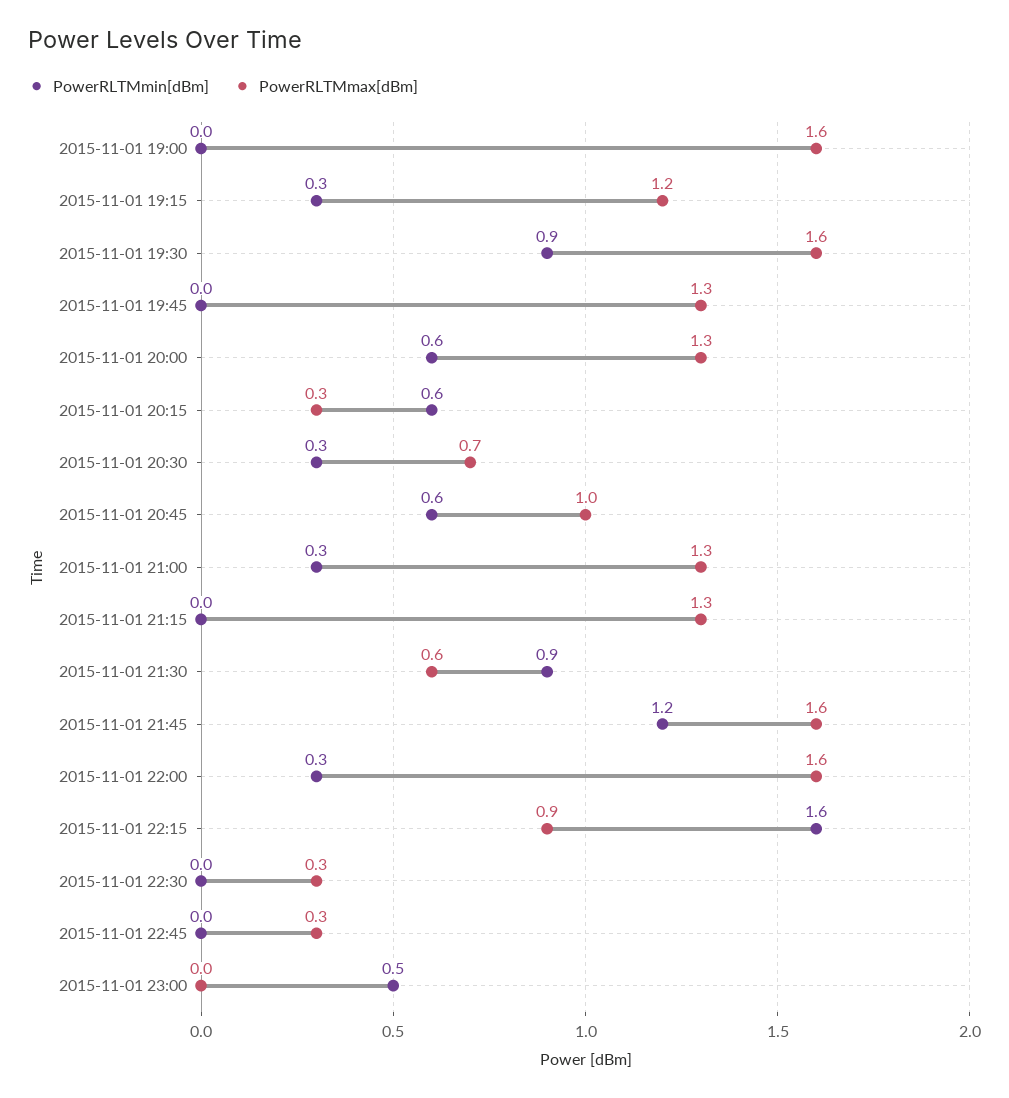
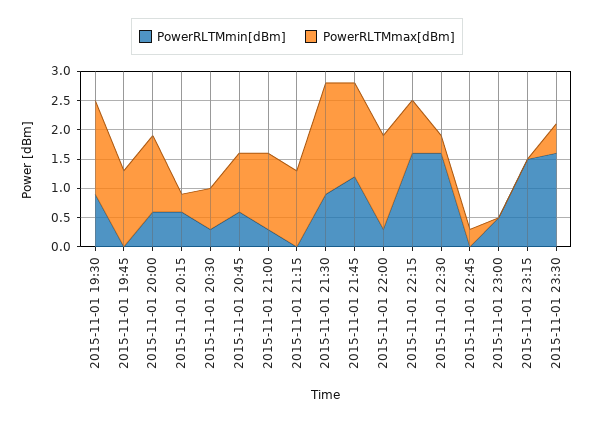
PowerRLTMmin[dBm], 2015-11-01 19:00: 0 -> none
PowerRLTMmax[dBm], 2015-11-01 19:00: 1.6 -> none
PowerRLTMmin[dBm], 2015-11-01 19:15: 0.3 -> none
PowerRLTMmax[dBm], 2015-11-01 19:15: 1.2 -> none
PowerRLTMmax[dBm], 2015-11-01 21:30: 0.6 -> 2
PowerRLTMmin[dBm], 2015-11-01 22:30: 0 -> 1.5
PowerRLTMmin[dBm], 2015-11-01 23:15: none -> 1.5
PowerRLTMmax[dBm], 2015-11-01 23:15: none -> 0
PowerRLTMmin[dBm], 2015-11-01 23:30: none -> 1.5
PowerRLTMmax[dBm], 2015-11-01 23:30: none -> 0.5

